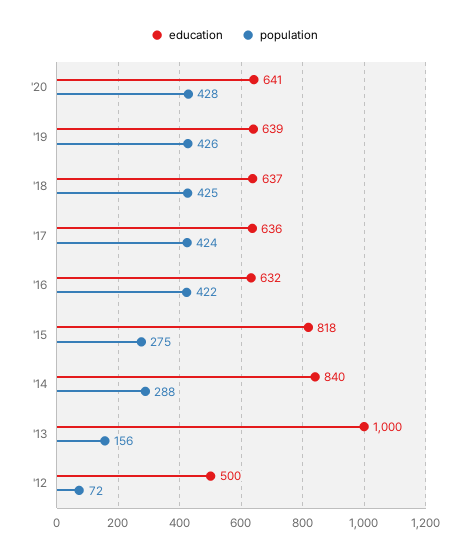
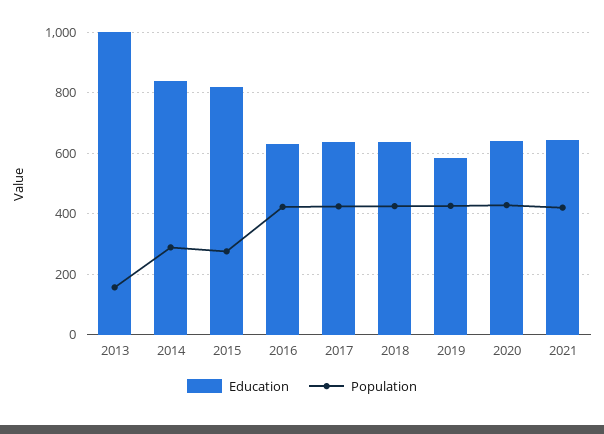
education, '19: 639 -> 580
education, '12: 500 -> none
population, '12: 72 -> none
education, 2021: none -> 640
population, 2021: none -> 420

